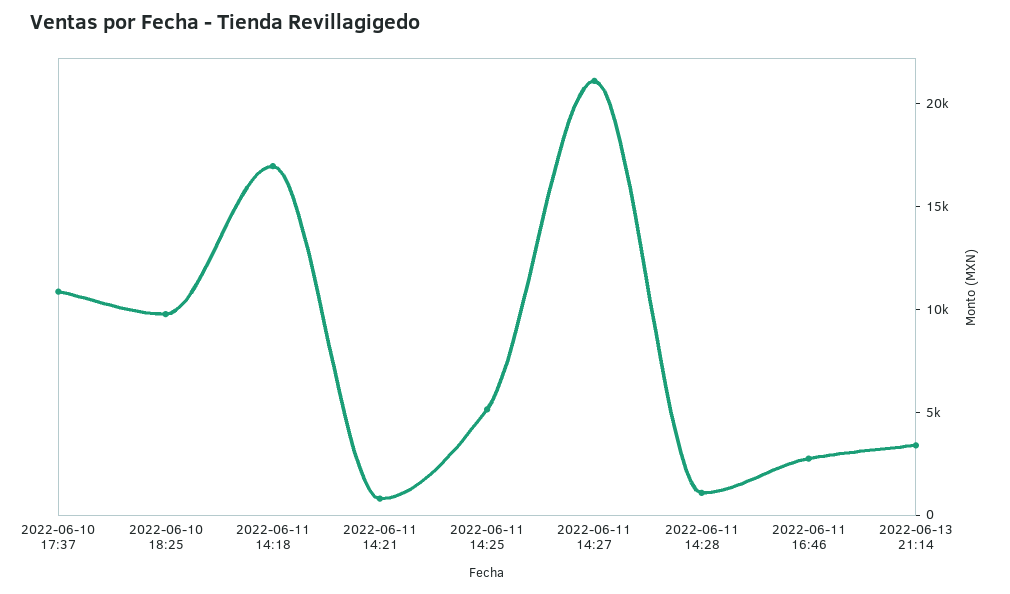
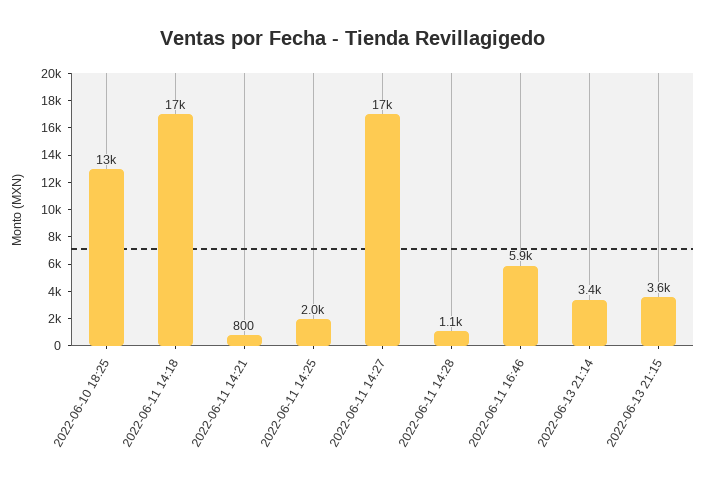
2022-06-10 17:37: 11000 -> none
2022-06-10 18:25: 10000 -> 13000
2022-06-11 14:25: 5000 -> 2000
2022-06-11 14:27: 21000 -> 17000
2022-06-11 16:46: 3000 -> 5900
2022-06-13 21:15: none -> 3600

